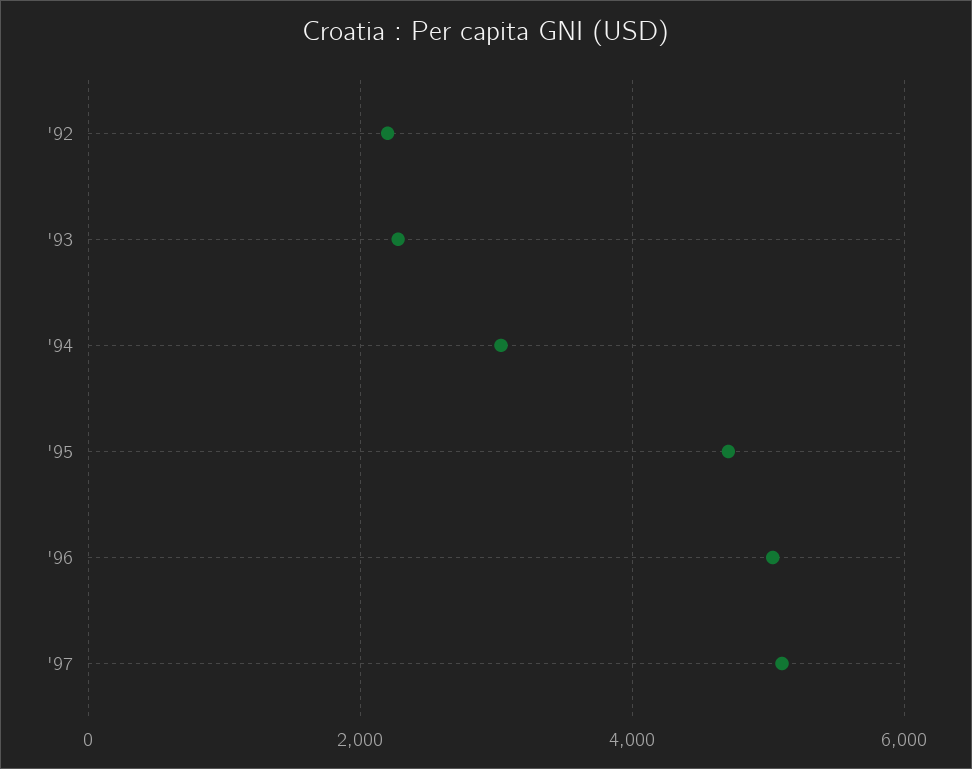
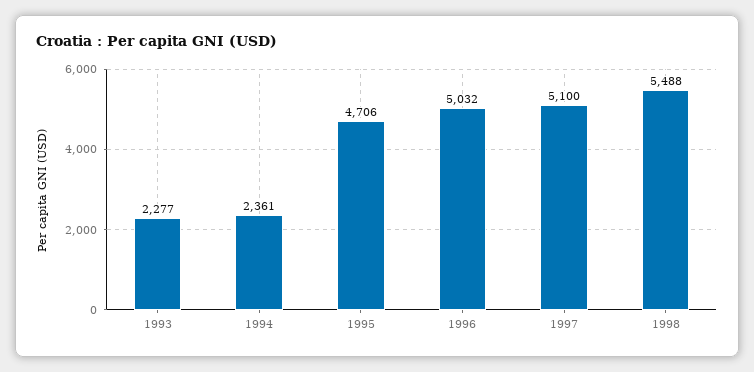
'92: 2200 -> none
'94: 3000 -> 2361
1998: none -> 5488

